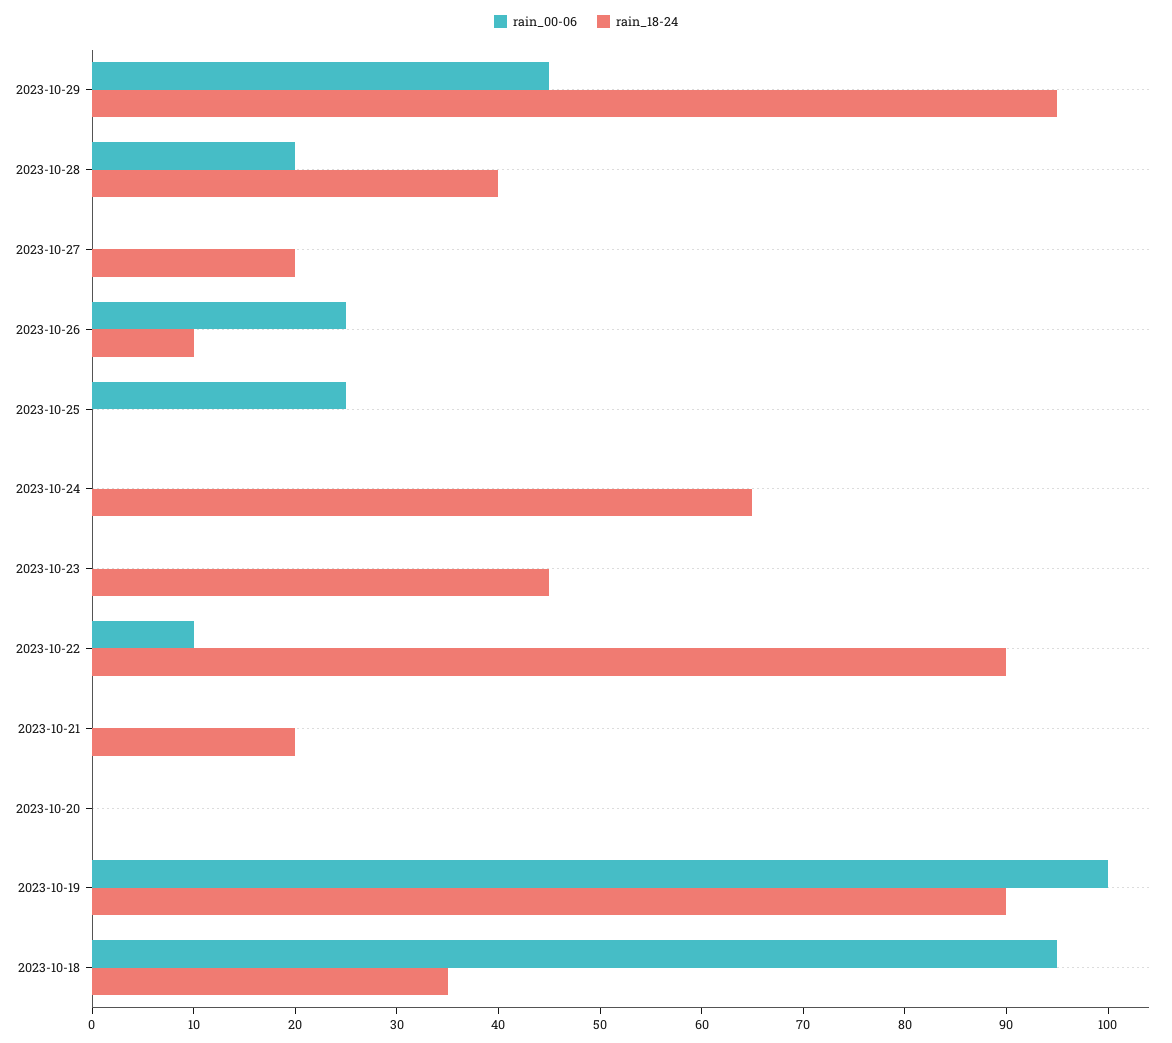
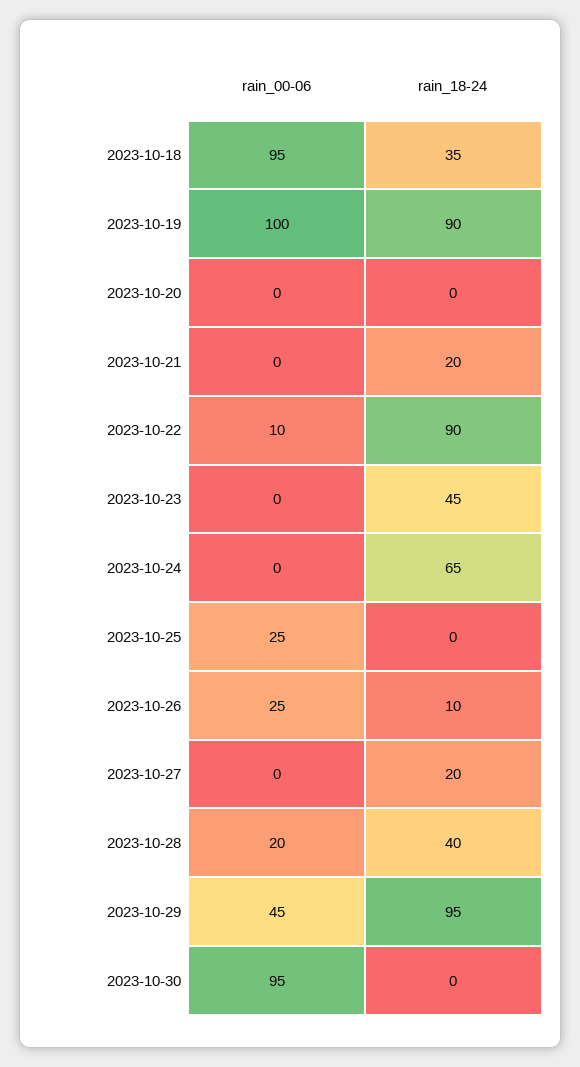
rain_00-06, 2023-10-30: none -> 95
rain_18-24, 2023-10-30: none -> 0

